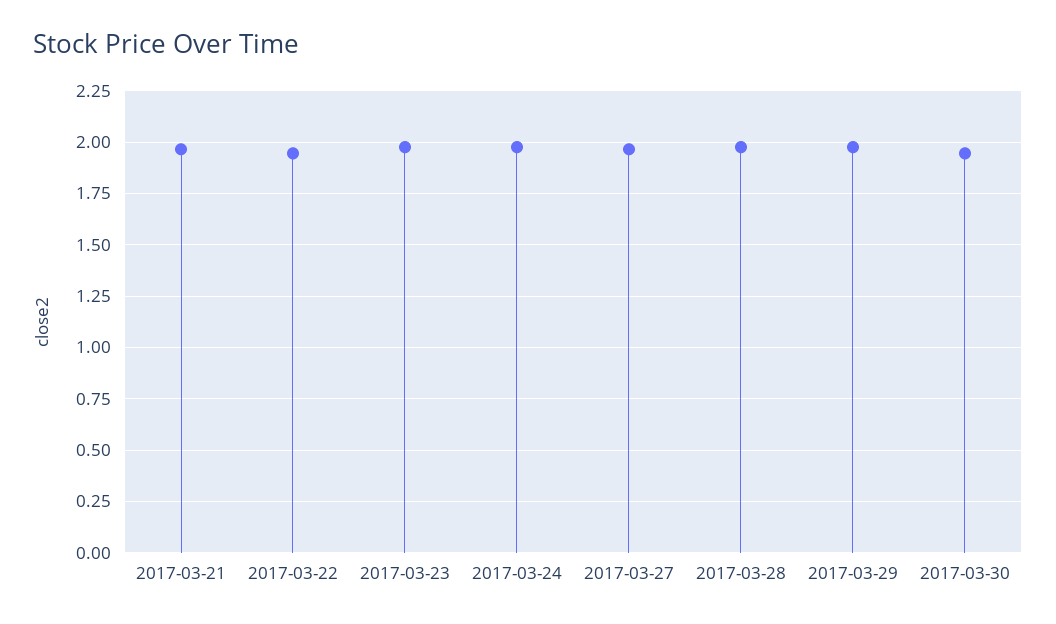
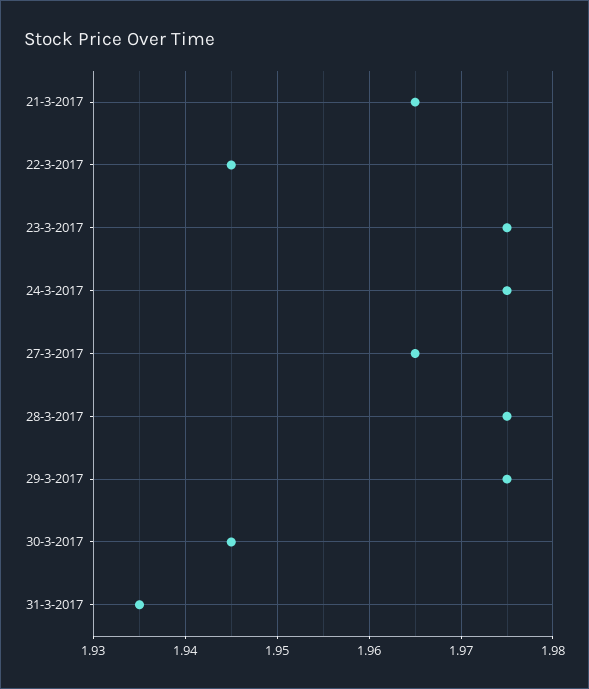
31-3-2017: none -> 1.935

